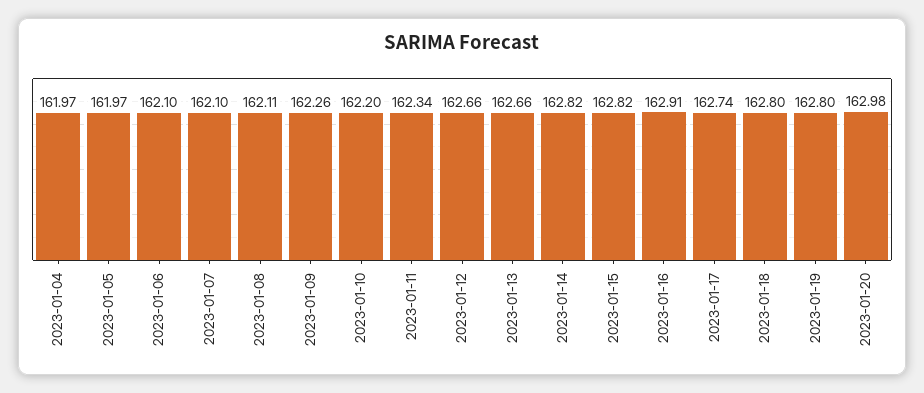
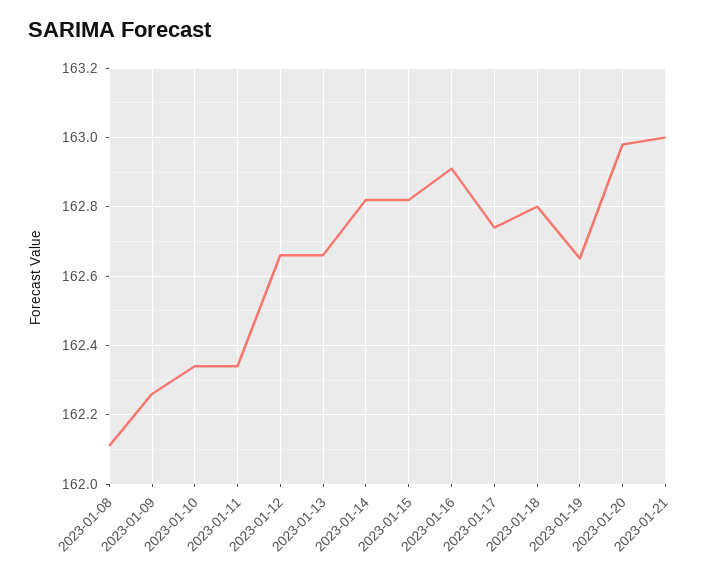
2023-01-04: 161.97 -> none
2023-01-05: 161.97 -> none
2023-01-06: 162.1 -> none
2023-01-07: 162.1 -> none
2023-01-10: 162.2 -> 162.35
2023-01-19: 162.8 -> 162.65
2023-01-21: none -> 163

